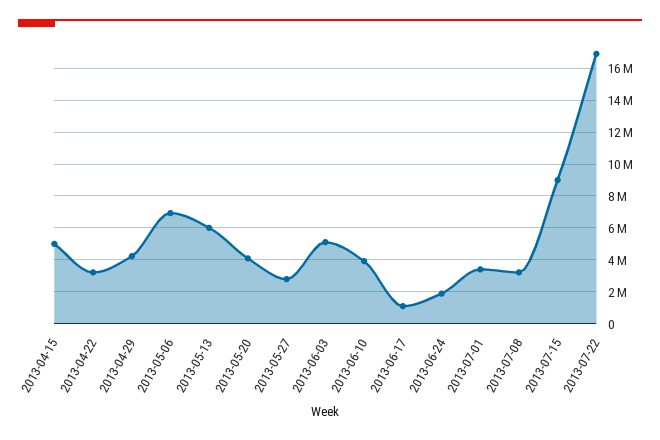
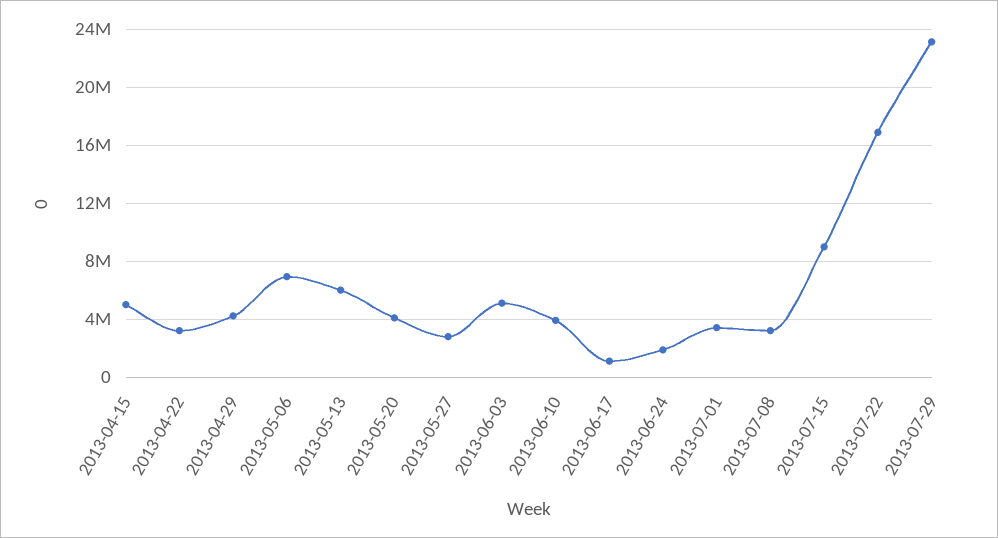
2013-07-29: none -> 23000000

